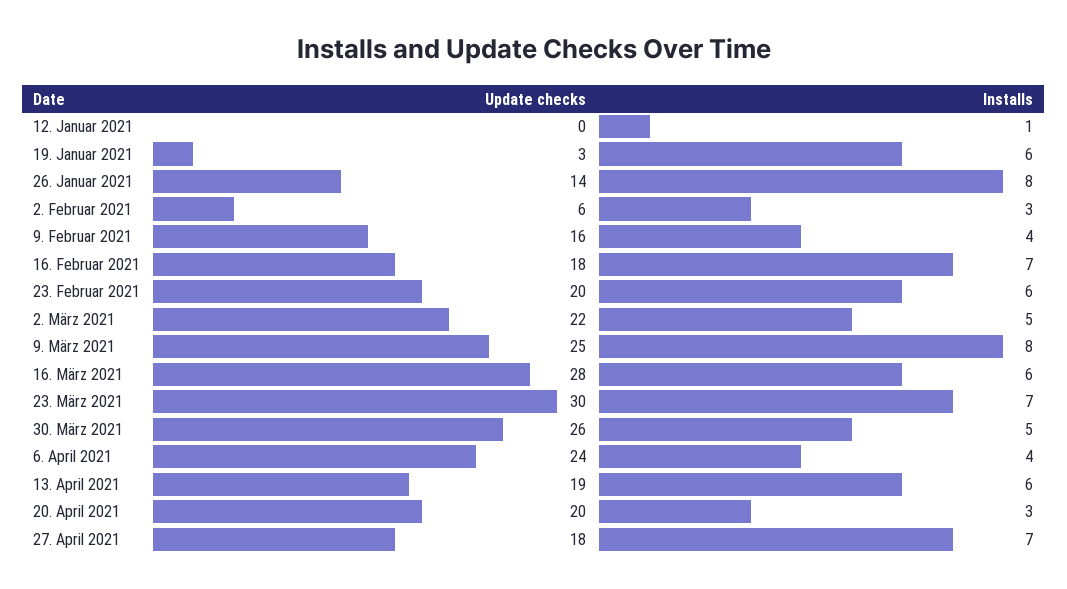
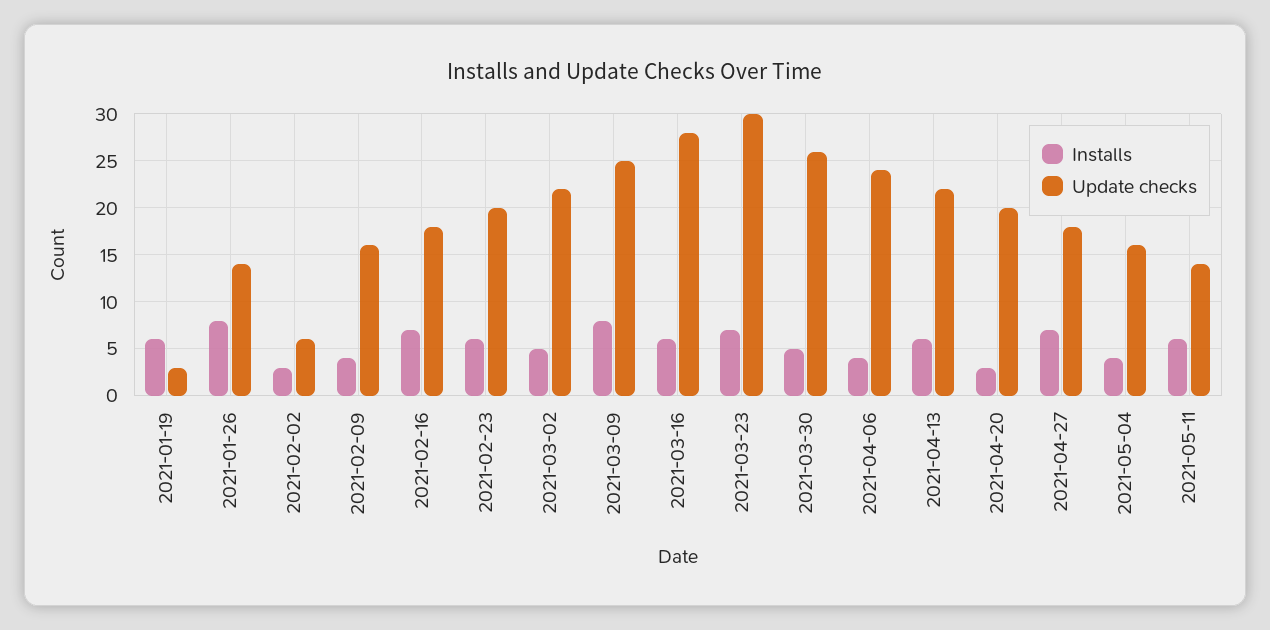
Update checks, 12. Januar 2021: 0 -> none
Installs, 12. Januar 2021: 1 -> none
Update checks, 13. April 2021: 19 -> 22
Installs, 2021-05-04: none -> 4
Update checks, 2021-05-04: none -> 16
Installs, 2021-05-11: none -> 6
Update checks, 2021-05-11: none -> 14

